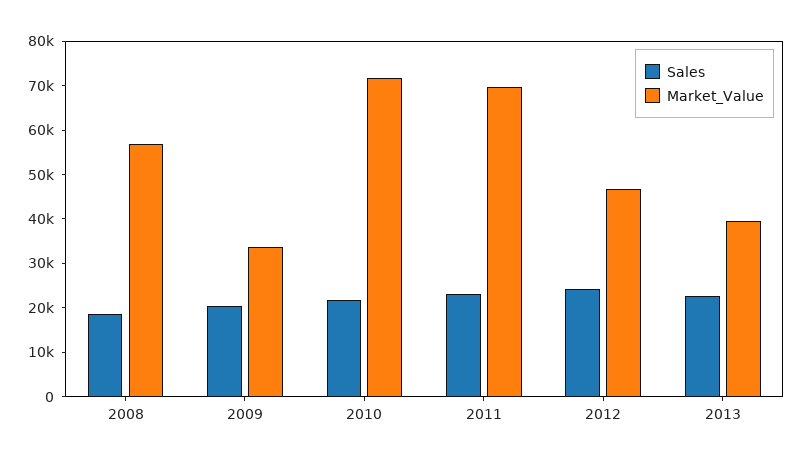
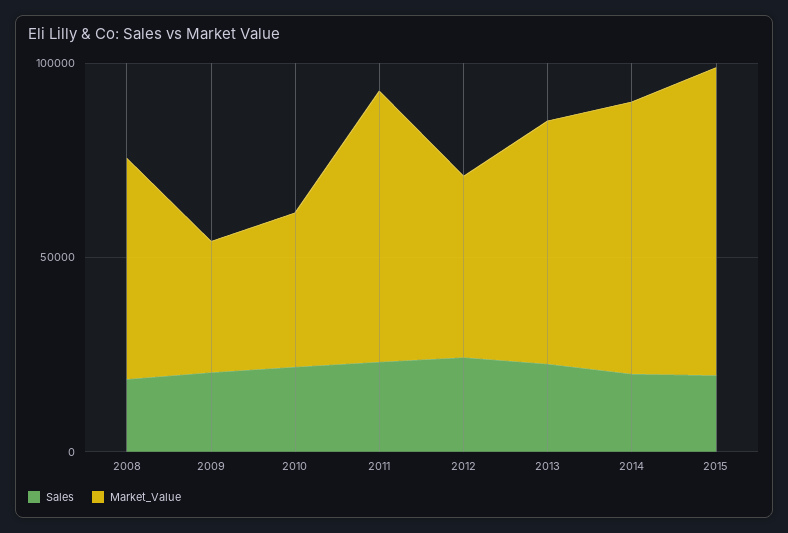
Market_Value, 2010: 72000 -> 40000
Market_Value, 2013: 40000 -> 60000
Sales, 2014: none -> 20000
Market_Value, 2014: none -> 70000
Sales, 2015: none -> 20000
Market_Value, 2015: none -> 80000

